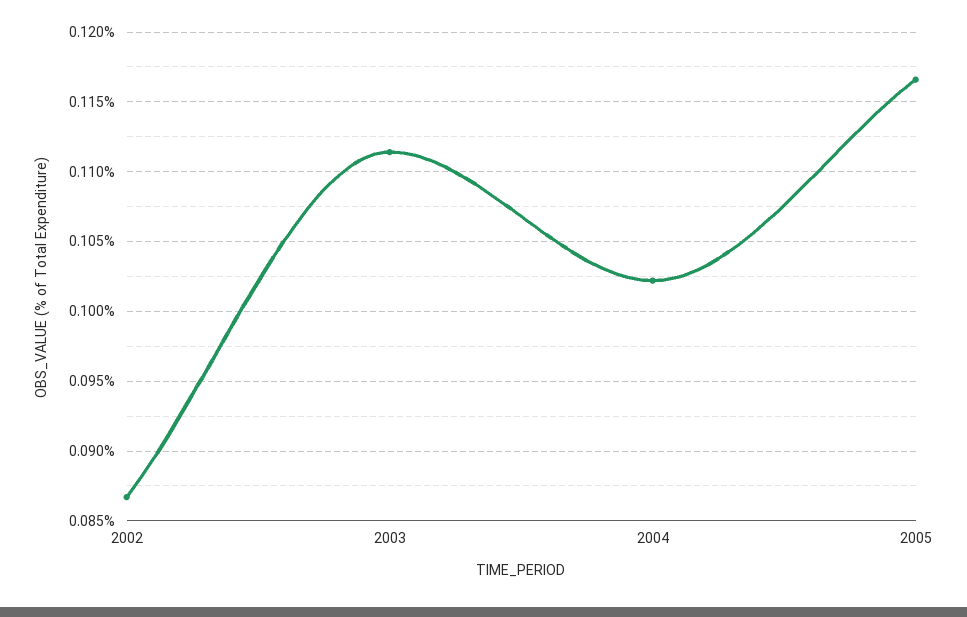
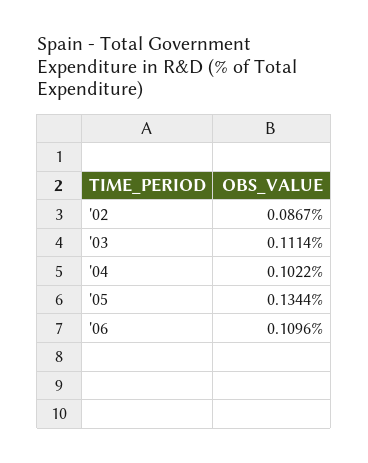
2005: 0.1165 -> 0.1344
'06: none -> 0.1096

